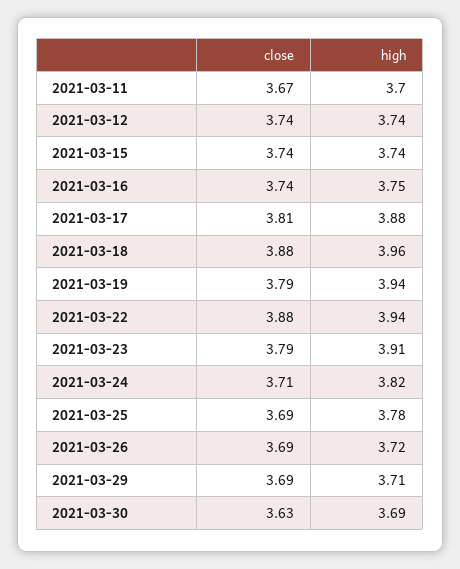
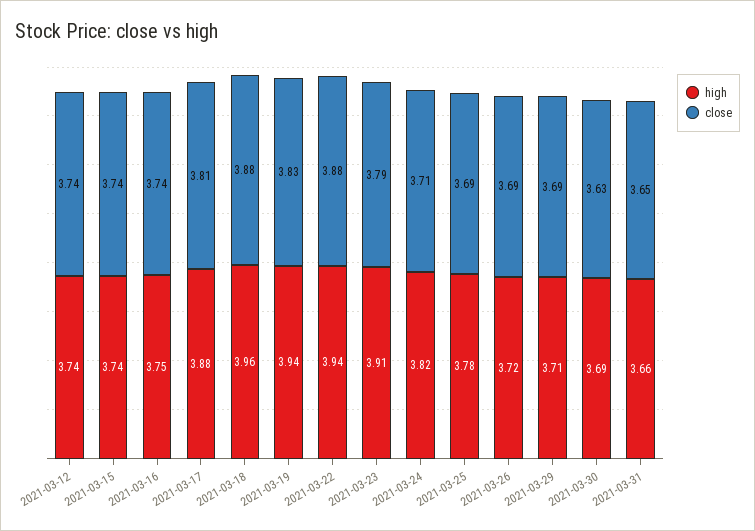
close, 2021-03-11: 3.67 -> none
high, 2021-03-11: 3.7 -> none
close, 2021-03-19: 3.79 -> 3.83
high, 2021-03-31: none -> 3.66
close, 2021-03-31: none -> 3.65

